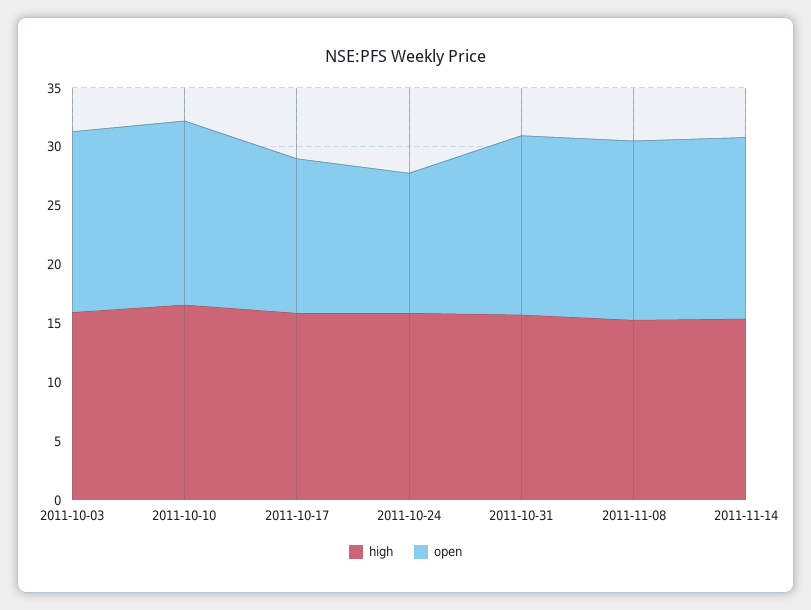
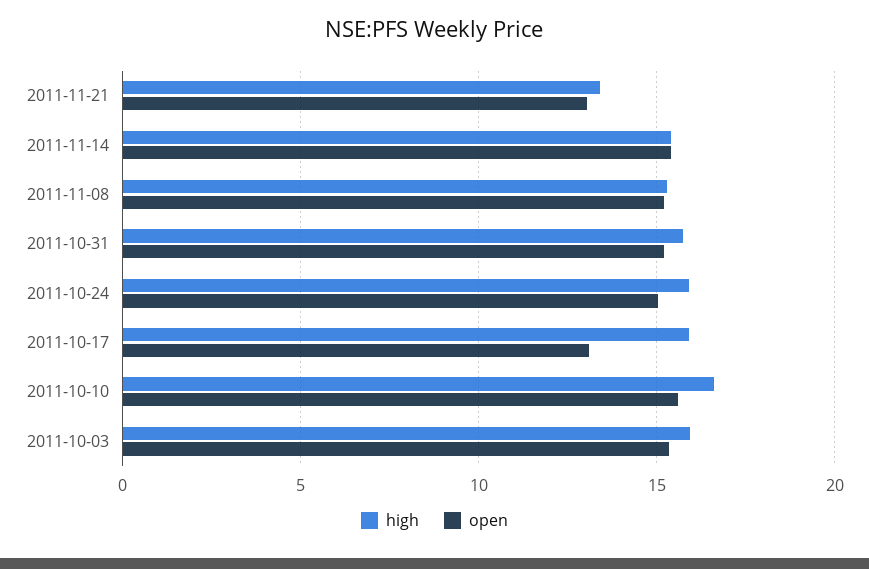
open, 2011-10-24: 12 -> 15
high, 2011-11-21: none -> 13.5
open, 2011-11-21: none -> 13

